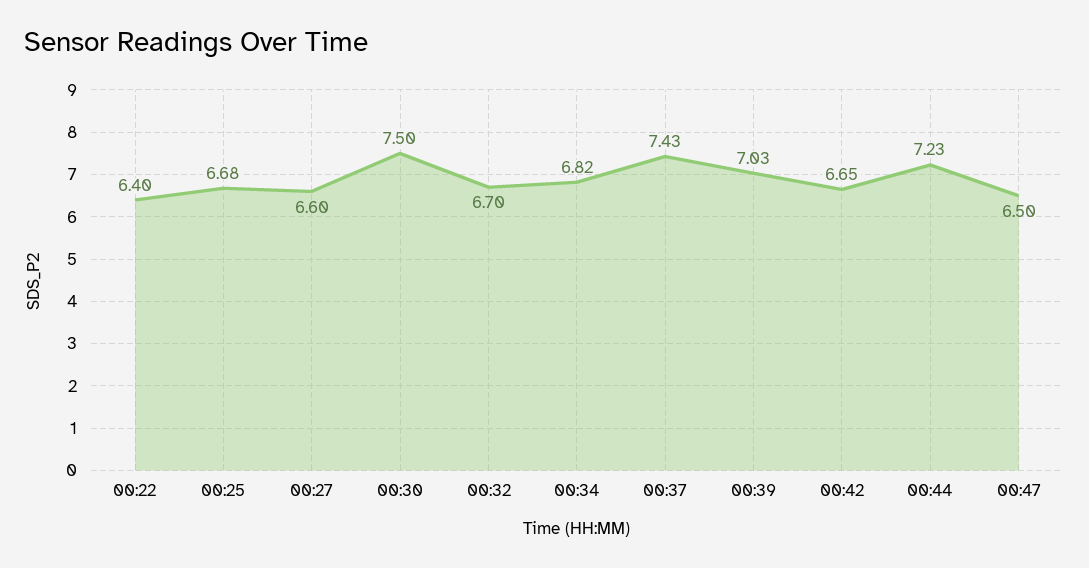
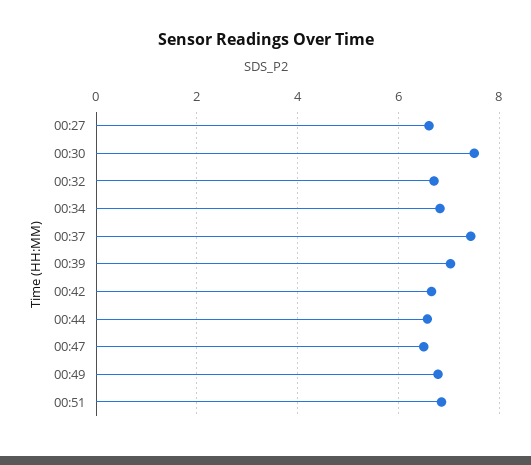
00:22: 6.4 -> none
00:25: 6.68 -> none
00:44: 7.23 -> 6.6
00:49: none -> 6.8
00:51: none -> 6.8

